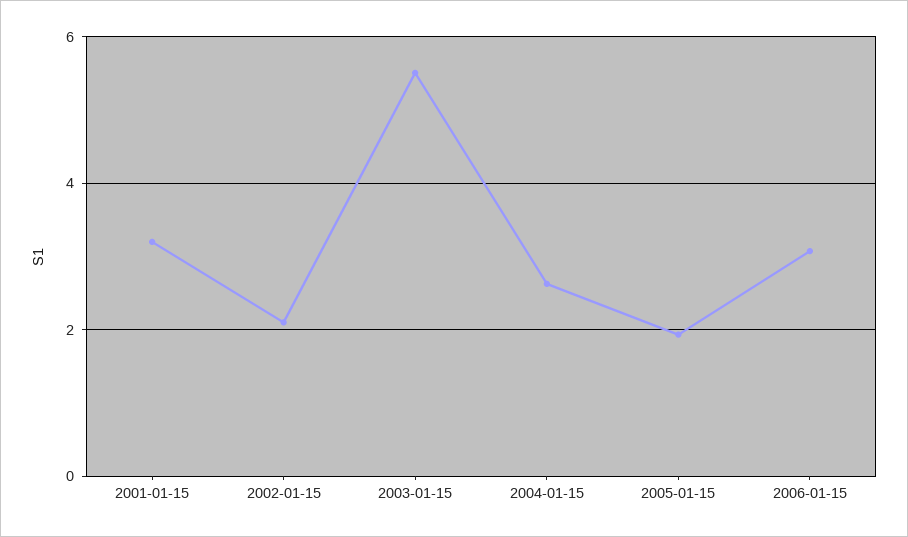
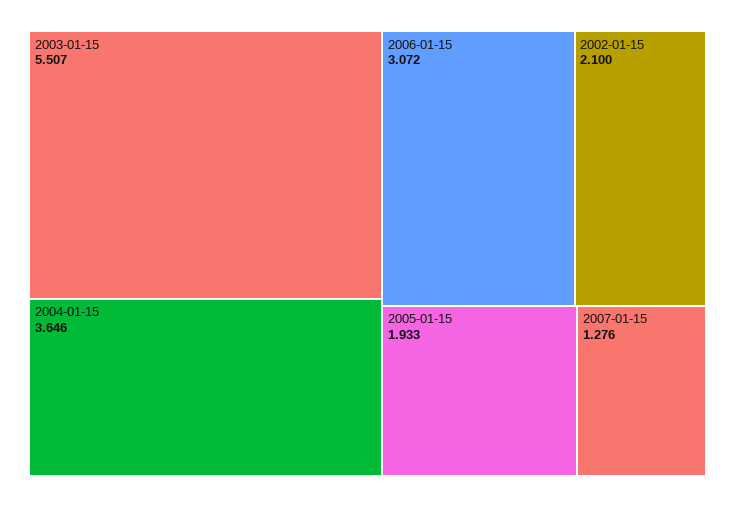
2001-01-15: 3.2 -> none
2004-01-15: 2.6 -> 3.646
2007-01-15: none -> 1.276

